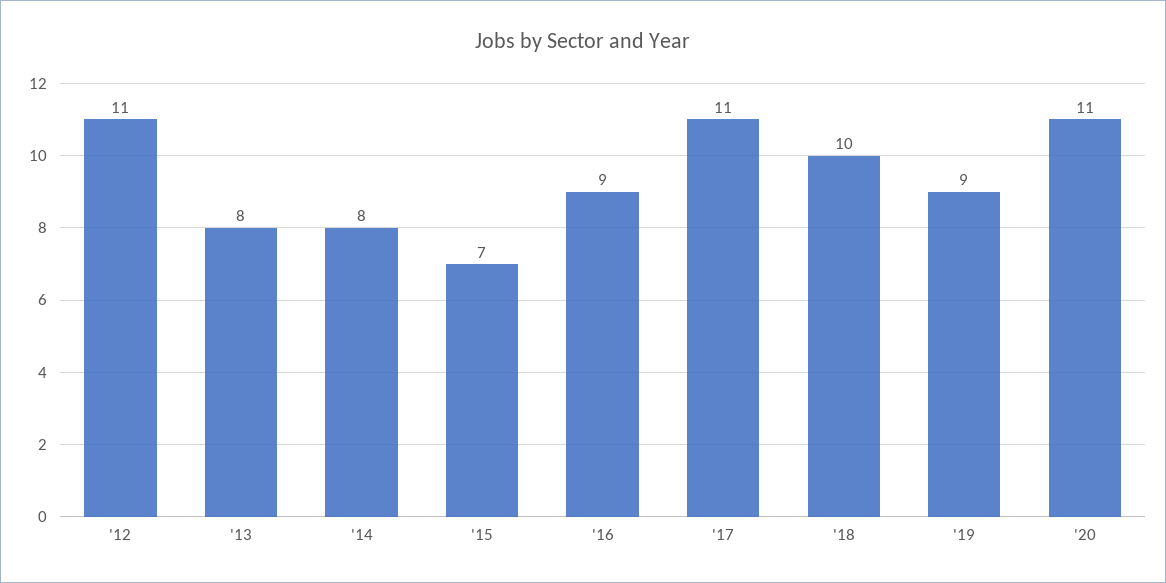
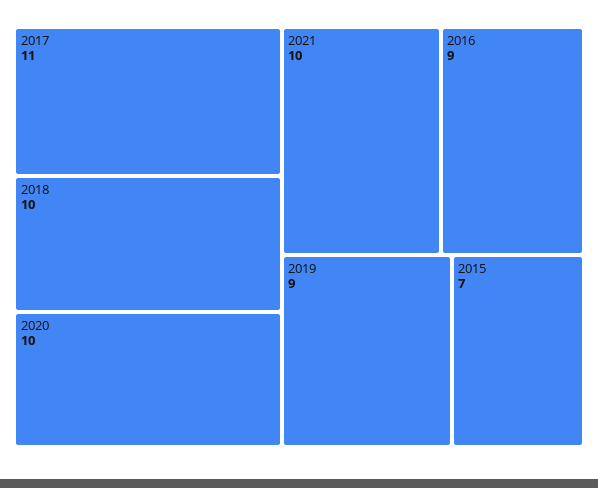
'12: 11 -> none
'13: 8 -> none
'14: 8 -> none
'20: 11 -> 10
2021: none -> 10

